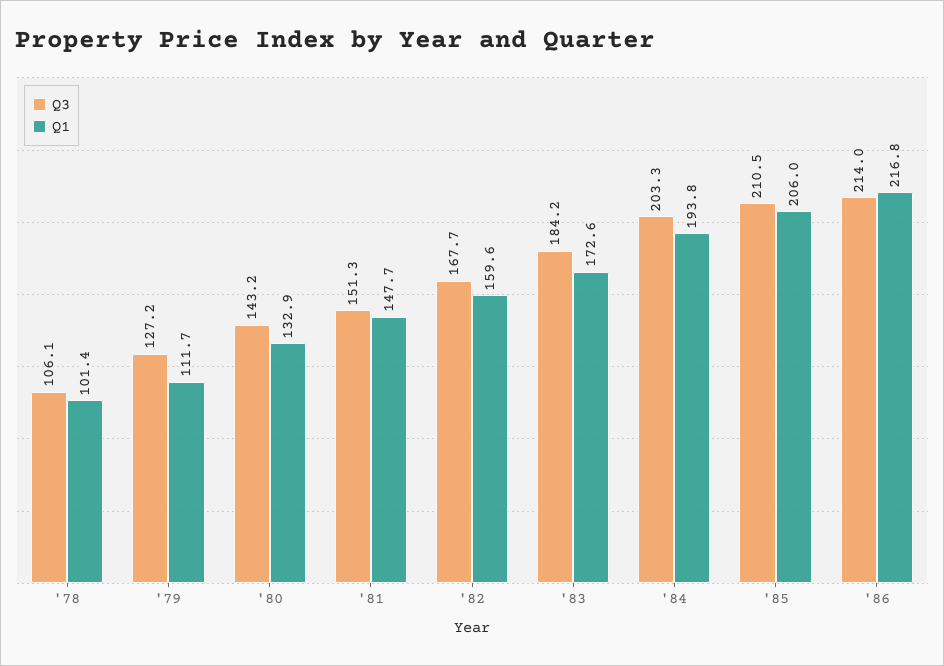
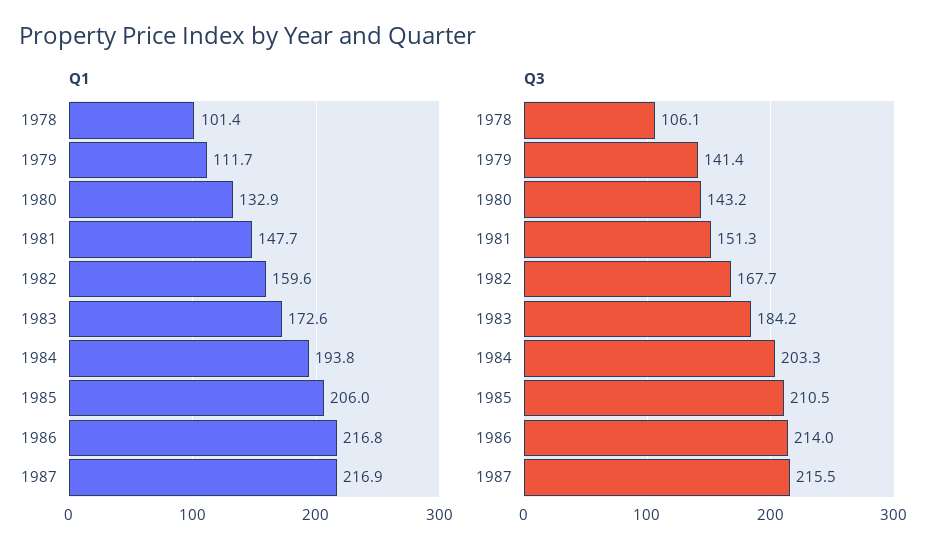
Q3, '79: 127.2 -> 141.4
Q1, 1987: none -> 216.9
Q3, 1987: none -> 215.5

